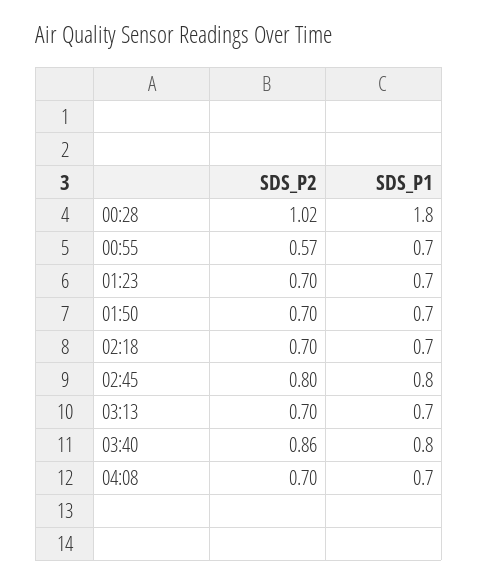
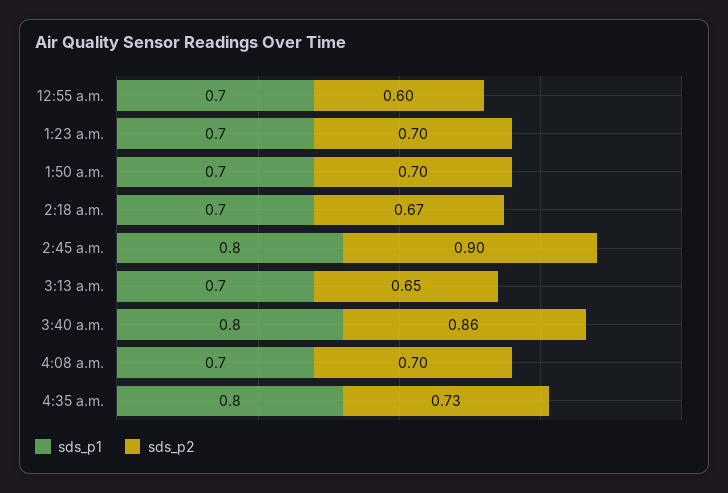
SDS_P2, 00:28: 1.02 -> none
SDS_P1, 00:28: 1.8 -> none
SDS_P2, 00:55: 0.57 -> 0.6
SDS_P2, 02:18: 0.7 -> 0.67
SDS_P2, 02:45: 0.8 -> 0.9
SDS_P2, 03:13: 0.7 -> 0.65
SDS_P1, 4:35 a.m.: none -> 0.8
SDS_P2, 4:35 a.m.: none -> 0.73

